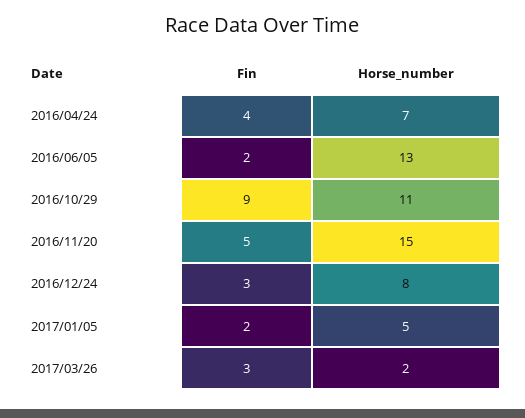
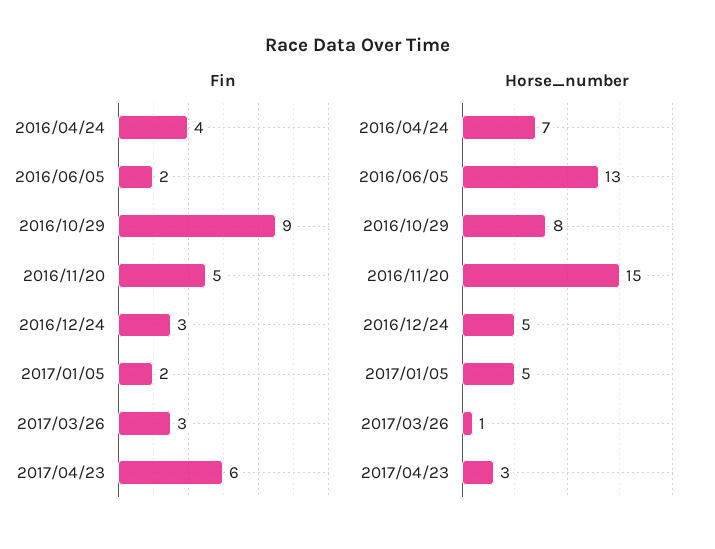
Horse_number, 2016/10/29: 11 -> 8
Horse_number, 2016/12/24: 8 -> 5
Horse_number, 2017/03/26: 2 -> 1
Fin, 2017/04/23: none -> 6
Horse_number, 2017/04/23: none -> 3

